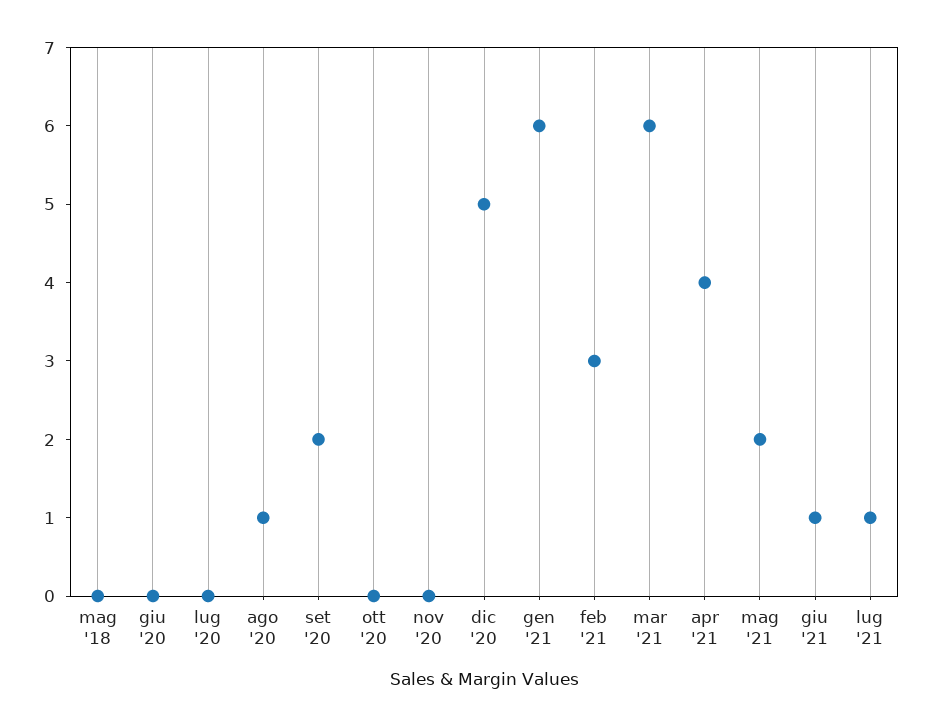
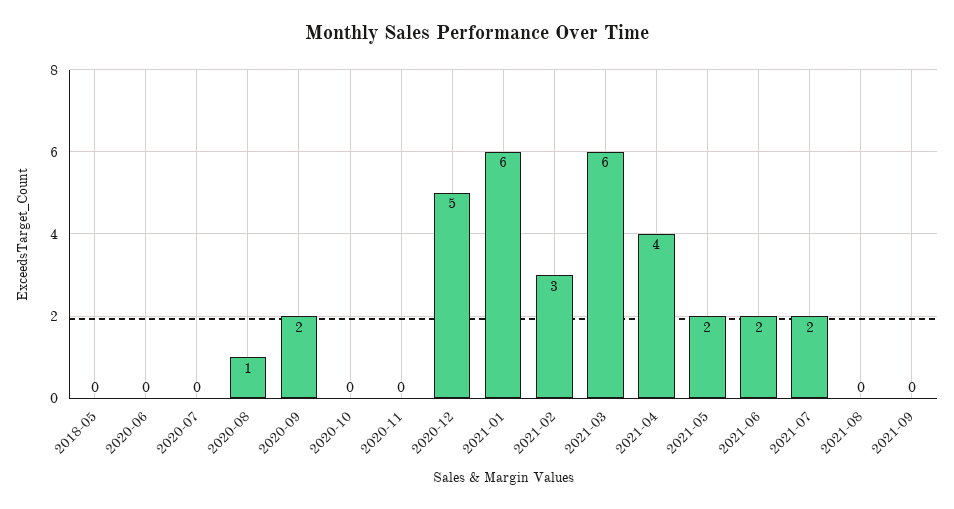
giu '21: 1 -> 2
lug '21: 1 -> 2
2021-08: none -> 0
2021-09: none -> 0

